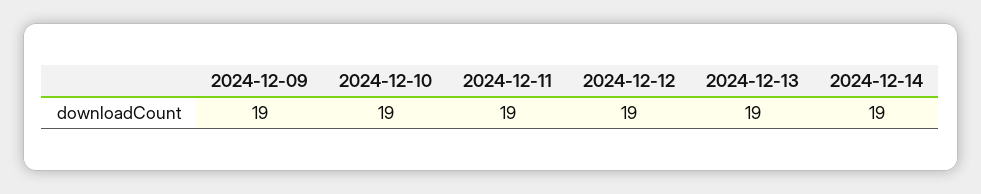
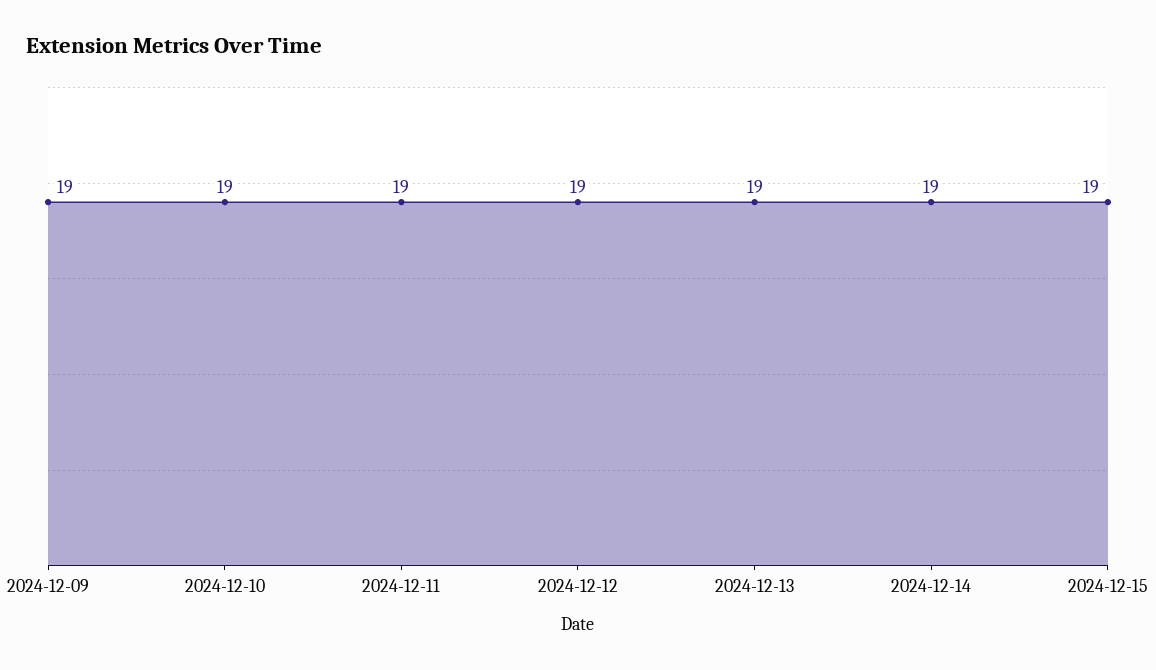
2024-12-15: none -> 19

